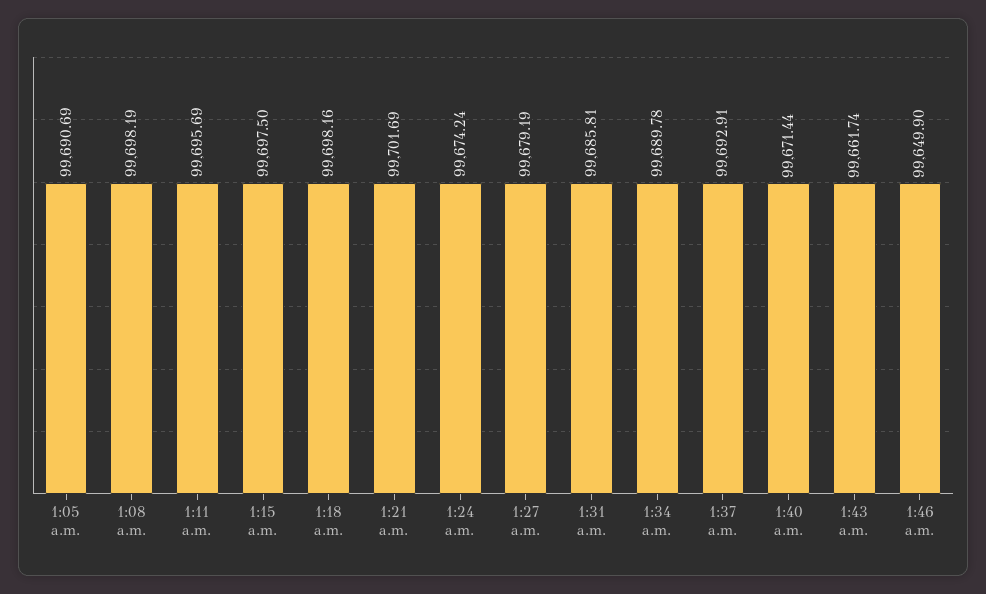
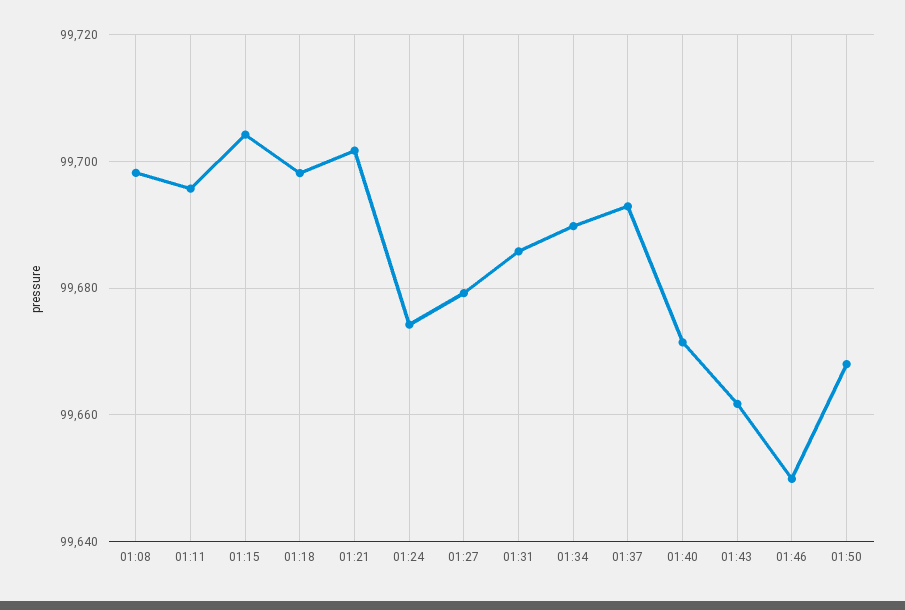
1:05 a.m.: 99690.69 -> none
1:15 a.m.: 99697.5 -> 99704
01:50: none -> 99668

